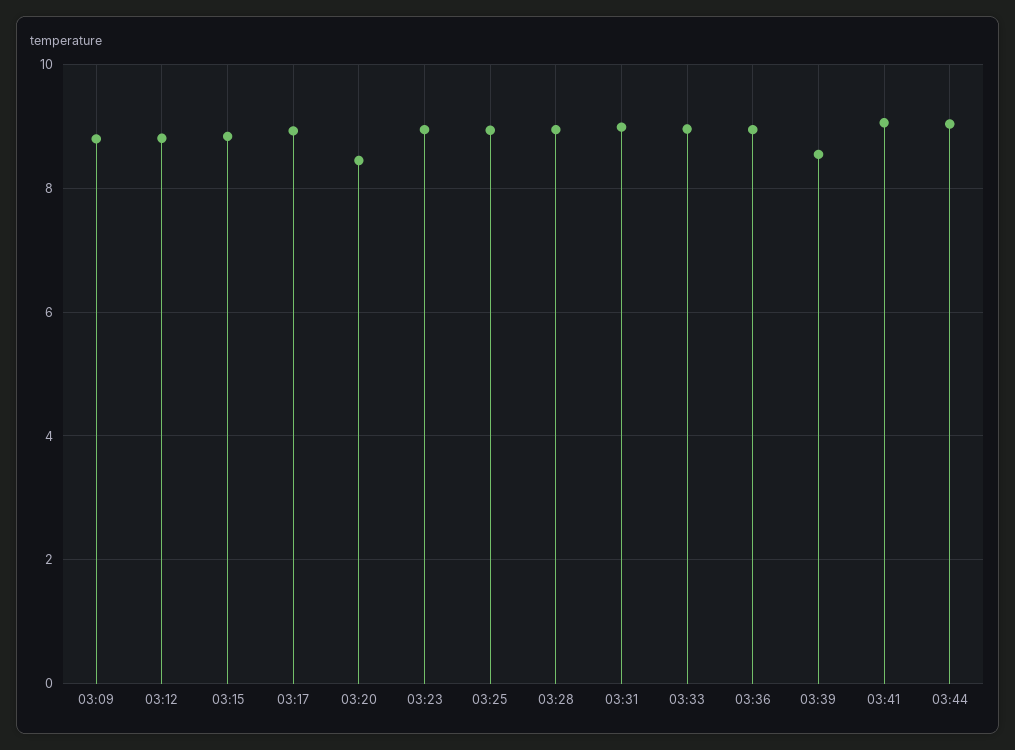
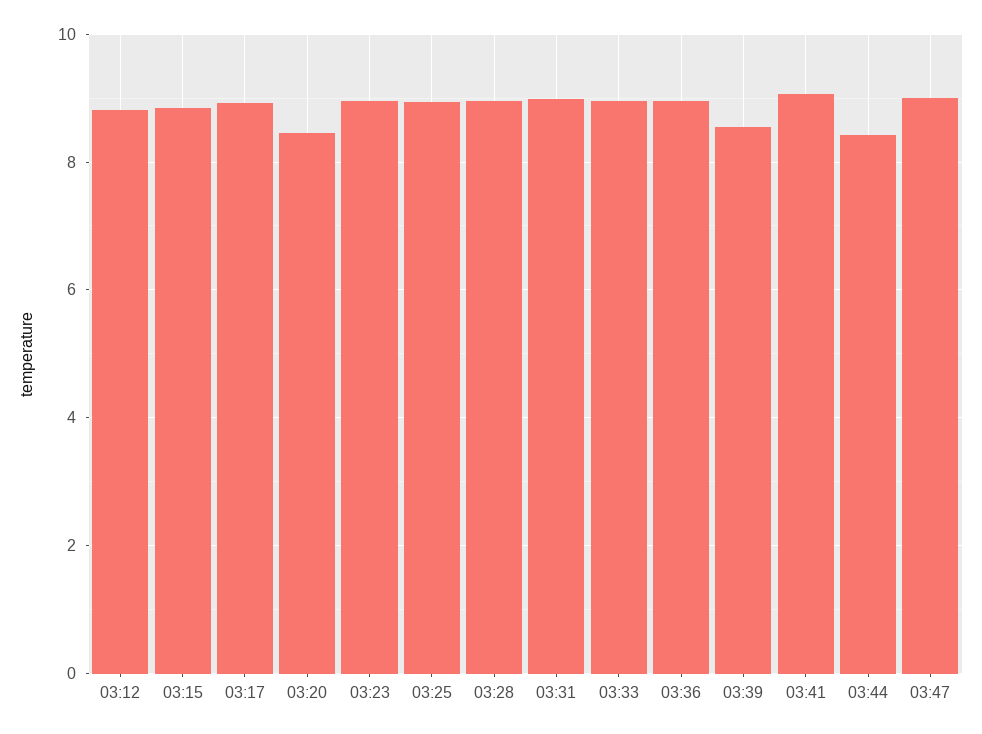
03:09: 8.8 -> none
03:44: 9 -> 8.4
03:47: none -> 9

